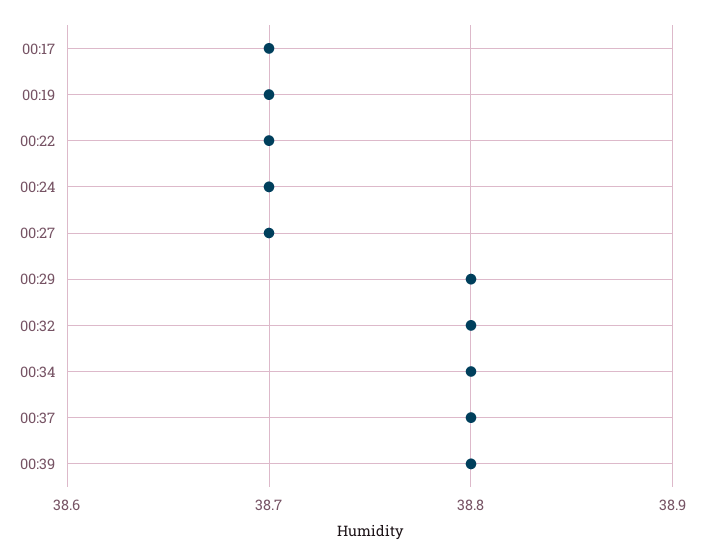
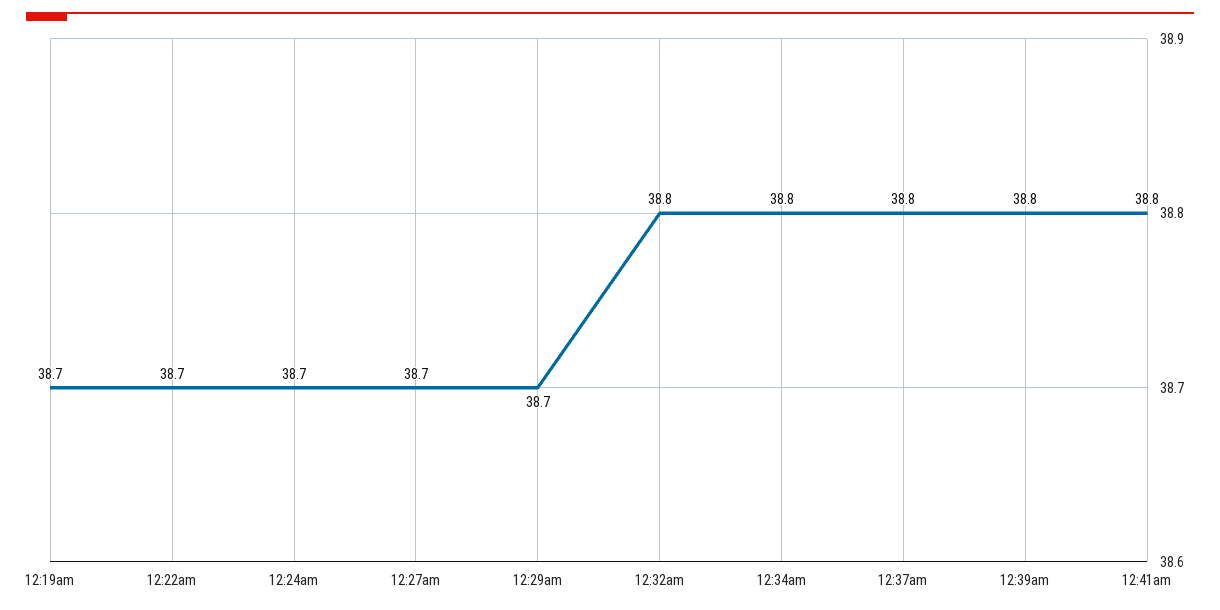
00:17: 38.7 -> none
00:29: 38.8 -> 38.7
12:41am: none -> 38.8

